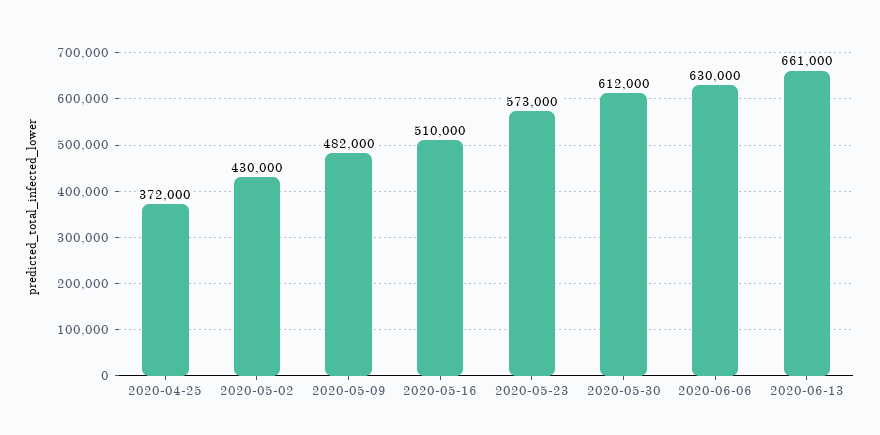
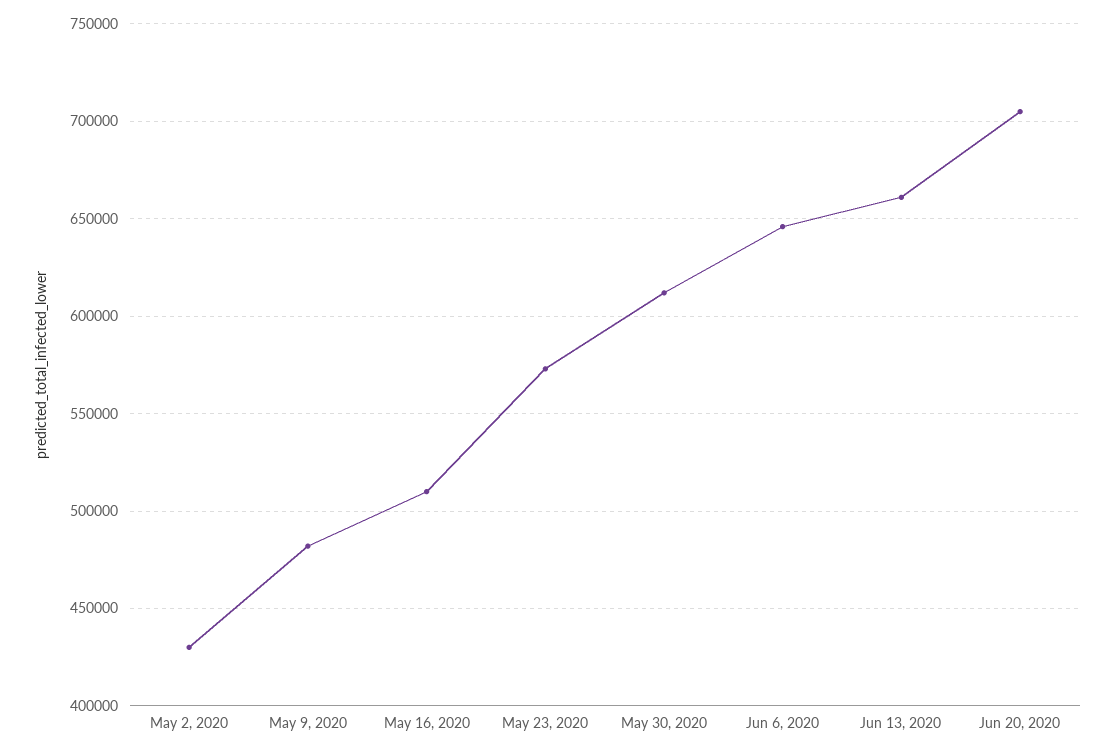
2020-04-25: 372000 -> none
2020-06-06: 630000 -> 645000
Jun 20, 2020: none -> 705000

